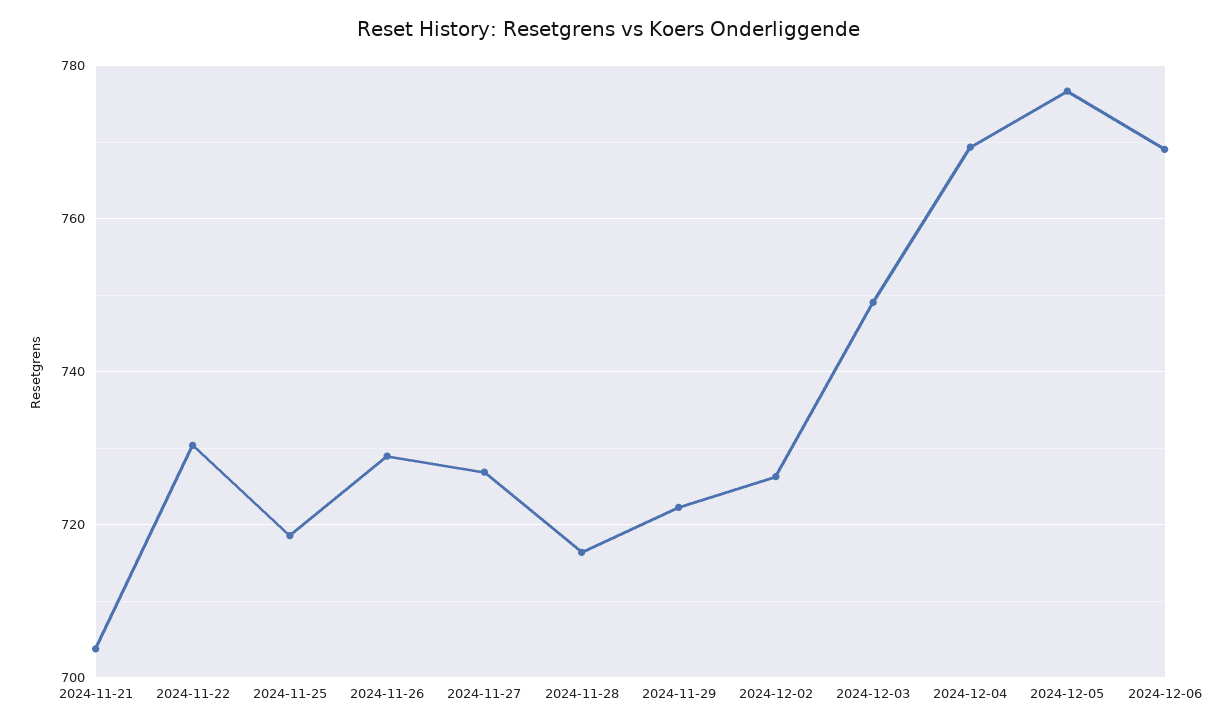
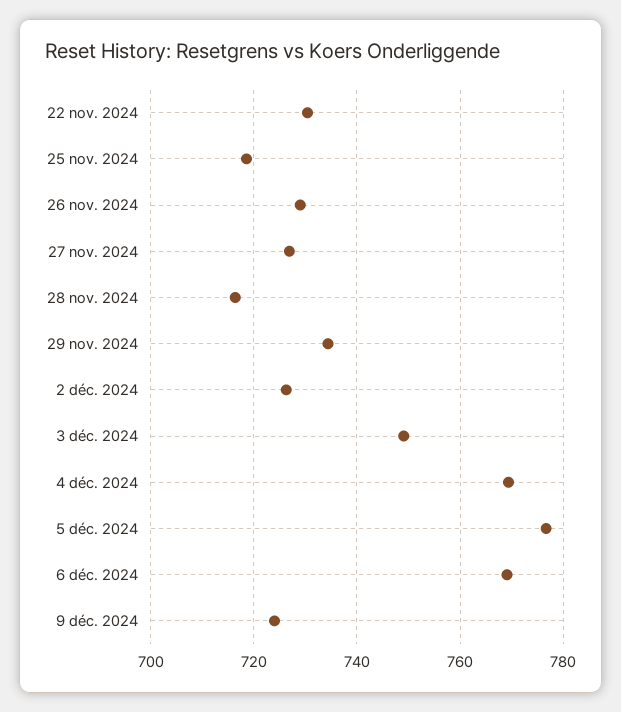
2024-11-21: 704 -> none
2024-11-29: 722 -> 734
9 déc. 2024: none -> 724

